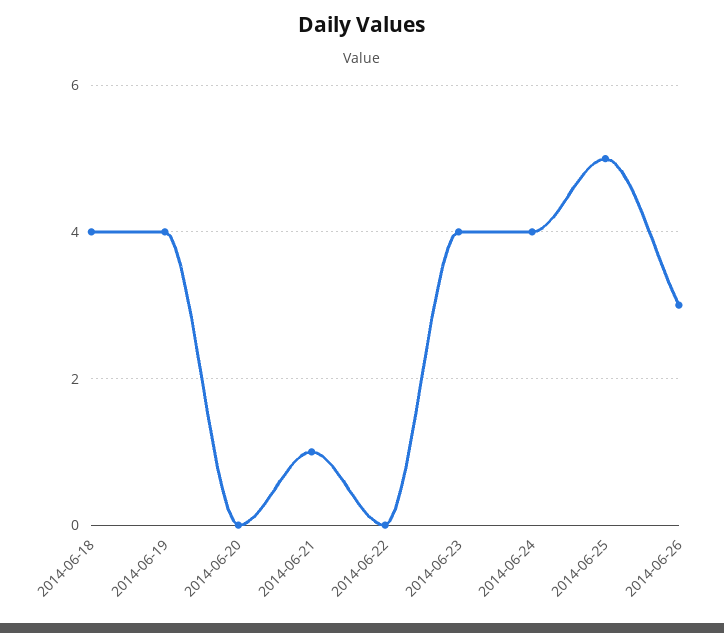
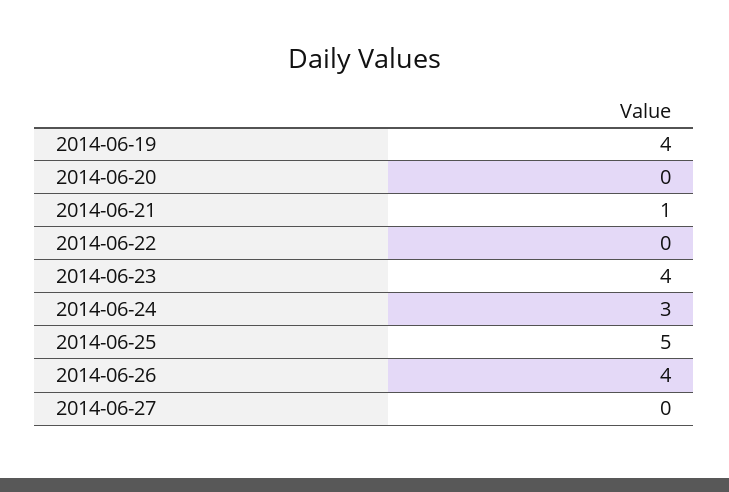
2014-06-18: 4 -> none
2014-06-24: 4 -> 3
2014-06-26: 3 -> 4
2014-06-27: none -> 0

